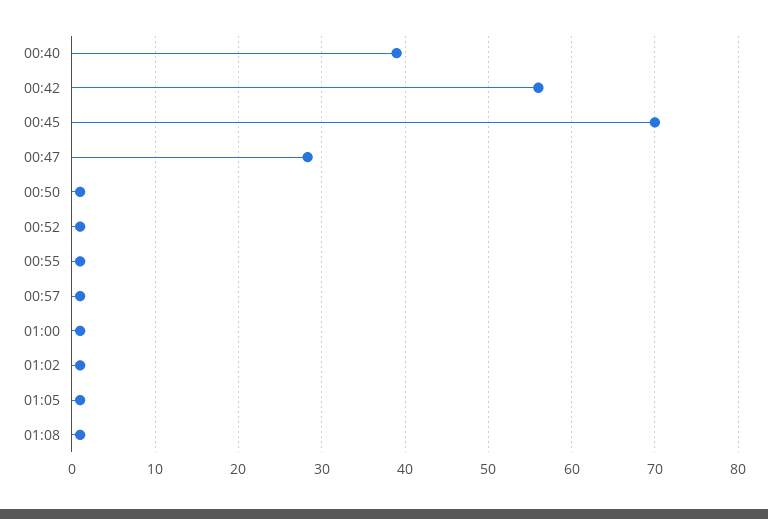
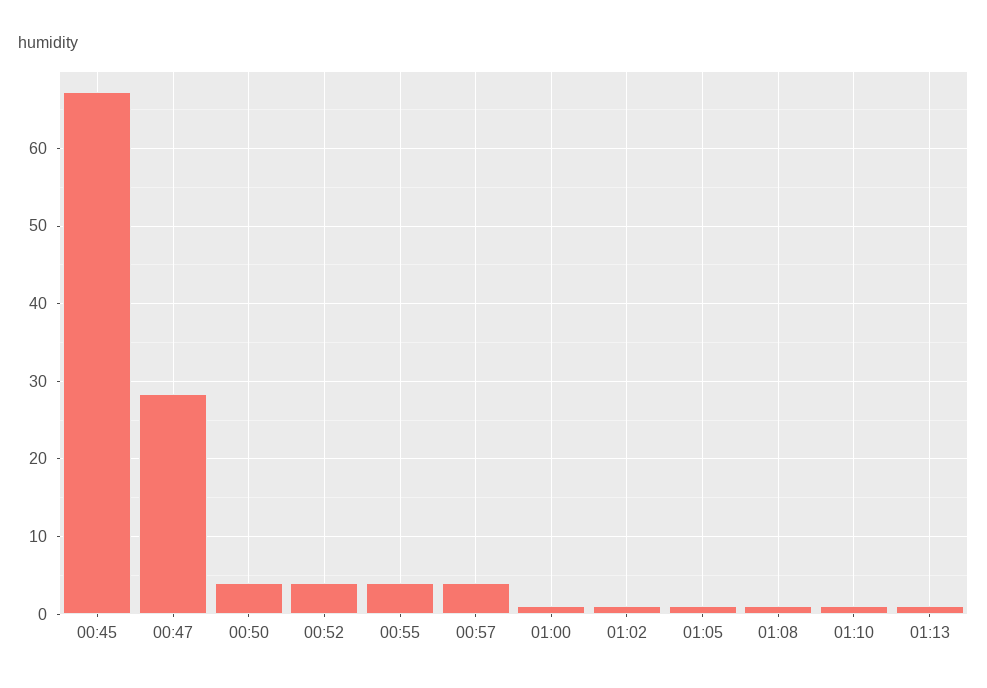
00:40: 39 -> none
00:42: 56 -> none
00:45: 70 -> 67
00:50: 1 -> 4
00:52: 1 -> 4
00:55: 1 -> 4
00:57: 1 -> 4
01:10: none -> 1
01:13: none -> 1

